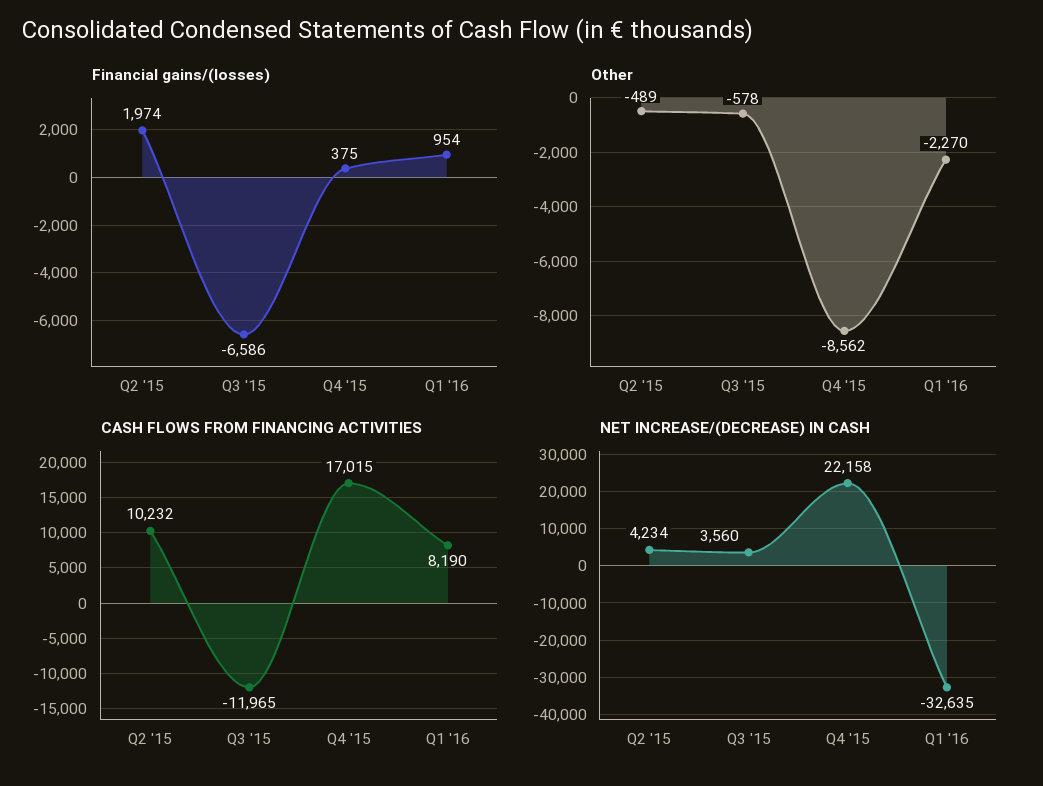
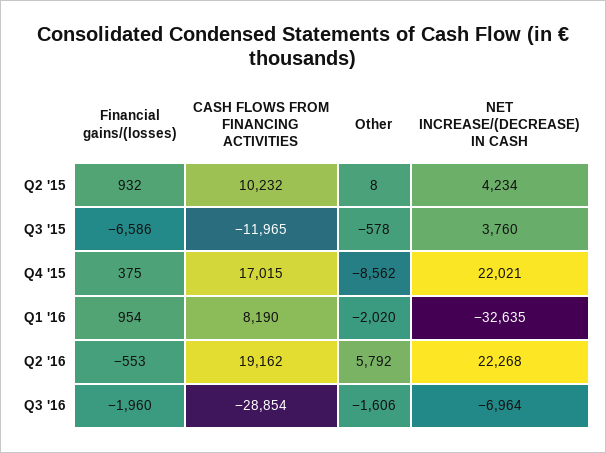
Financial gains/(losses), Q2 '15: 1974 -> 932
Other, Q2 '15: -489 -> 8
Other, Q1 '16: -2270 -> -2020
NET INCREASE/(DECREASE) IN CASH, Q3 '15: 3560 -> 3760
NET INCREASE/(DECREASE) IN CASH, Q4 '15: 22158 -> 22021
Financial gains/(losses), Q2 '16: none -> -553
CASH FLOWS FROM FINANCING ACTIVITIES, Q2 '16: none -> 19162
Other, Q2 '16: none -> 5792
NET INCREASE/(DECREASE) IN CASH, Q2 '16: none -> 22268
Financial gains/(losses), Q3 '16: none -> -1960
CASH FLOWS FROM FINANCING ACTIVITIES, Q3 '16: none -> -28854
Other, Q3 '16: none -> -1606
NET INCREASE/(DECREASE) IN CASH, Q3 '16: none -> -6964

